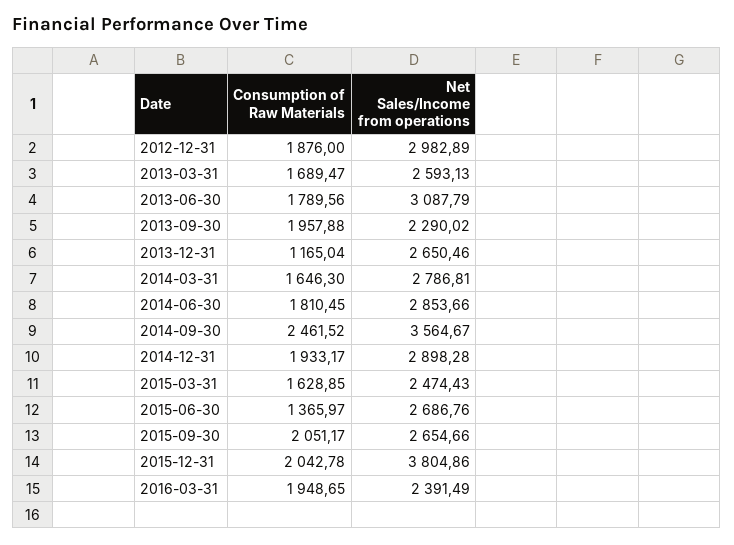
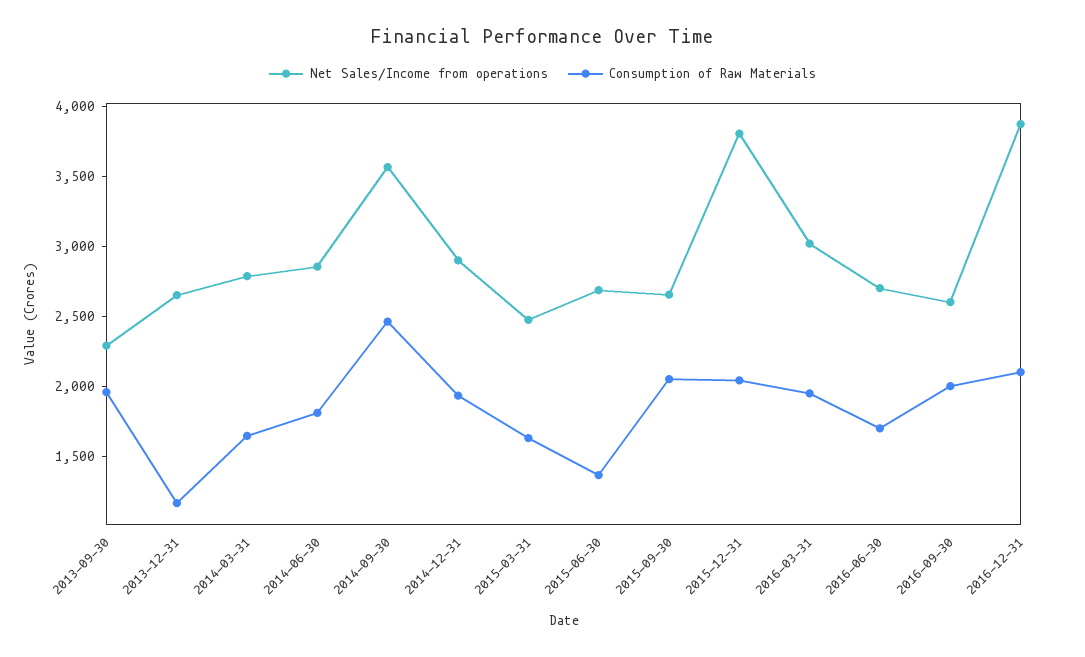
Consumption of Raw Materials, 2012-12-31: 1876 -> none
Net Sales/Income from operations, 2012-12-31: 2982.89 -> none
Consumption of Raw Materials, 2013-03-31: 1689.47 -> none
Net Sales/Income from operations, 2013-03-31: 2593.13 -> none
Consumption of Raw Materials, 2013-06-30: 1789.56 -> none
Net Sales/Income from operations, 2013-06-30: 3087.79 -> none
Net Sales/Income from operations, 2016-03-31: 2391.49 -> 3000
Net Sales/Income from operations, 2016-06-30: none -> 2700
Consumption of Raw Materials, 2016-06-30: none -> 1700
Net Sales/Income from operations, 2016-09-30: none -> 2600
Consumption of Raw Materials, 2016-09-30: none -> 2000
Net Sales/Income from operations, 2016-12-31: none -> 3900
Consumption of Raw Materials, 2016-12-31: none -> 2100

